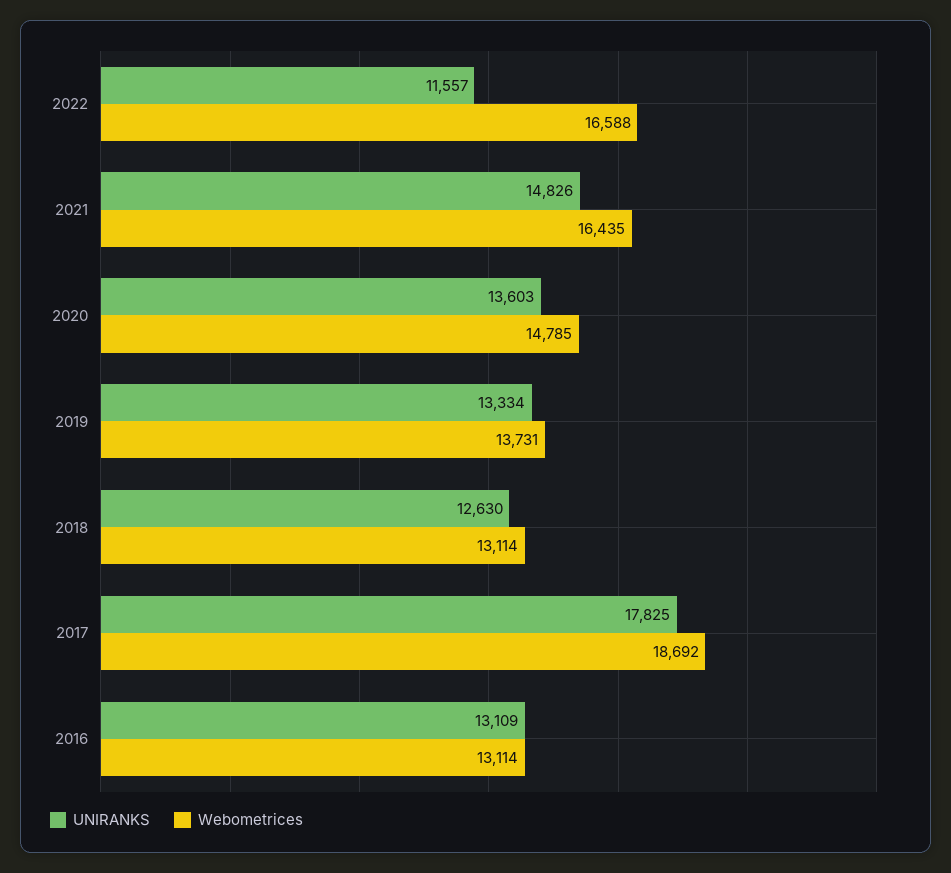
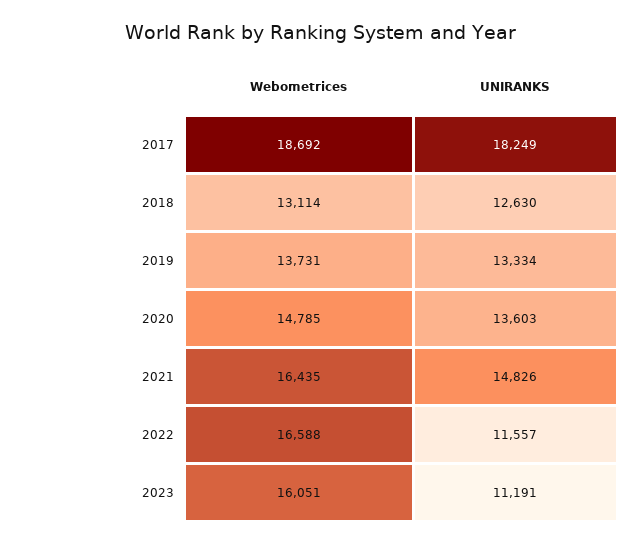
UNIRANKS, 2017: 17825 -> 18249
UNIRANKS, 2016: 13109 -> none
Webometrices, 2016: 13114 -> none
Webometrices, 2023: none -> 16051
UNIRANKS, 2023: none -> 11191

